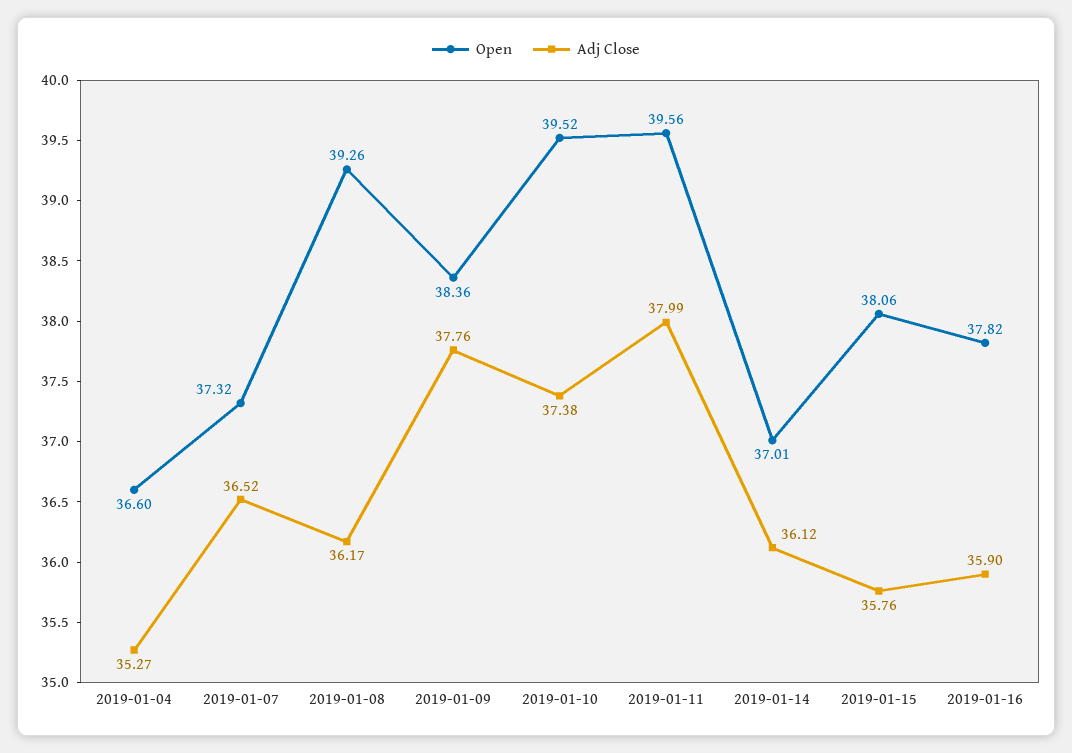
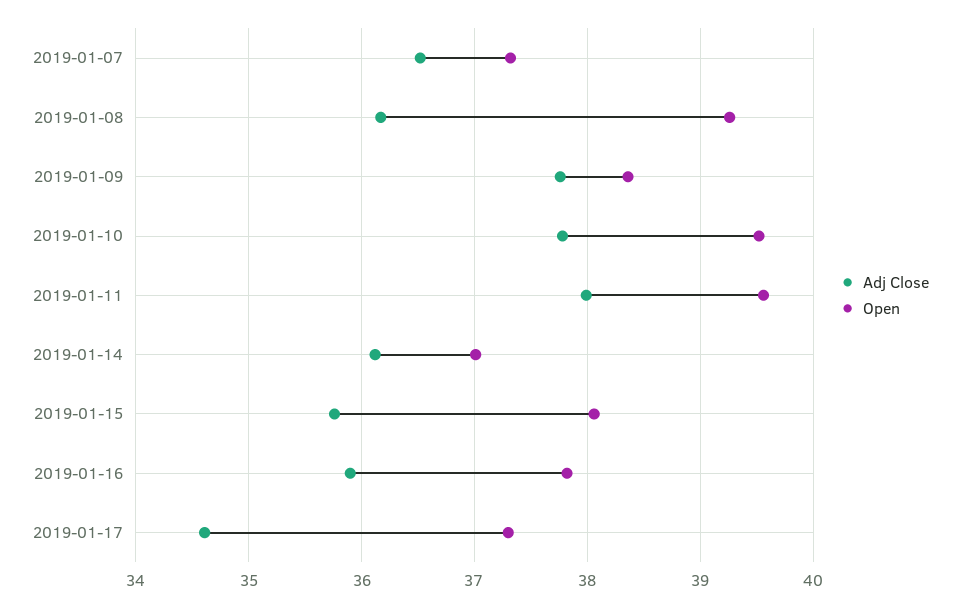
Open, 2019-01-04: 36.6 -> none
Adj Close, 2019-01-04: 35.27 -> none
Adj Close, 2019-01-10: 37.38 -> 37.8
Adj Close, 2019-01-17: none -> 34.6
Open, 2019-01-17: none -> 37.3

